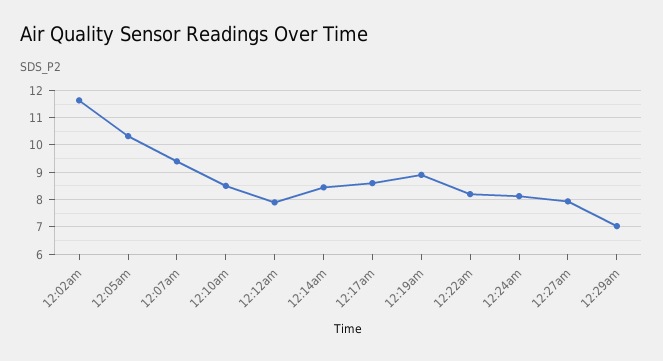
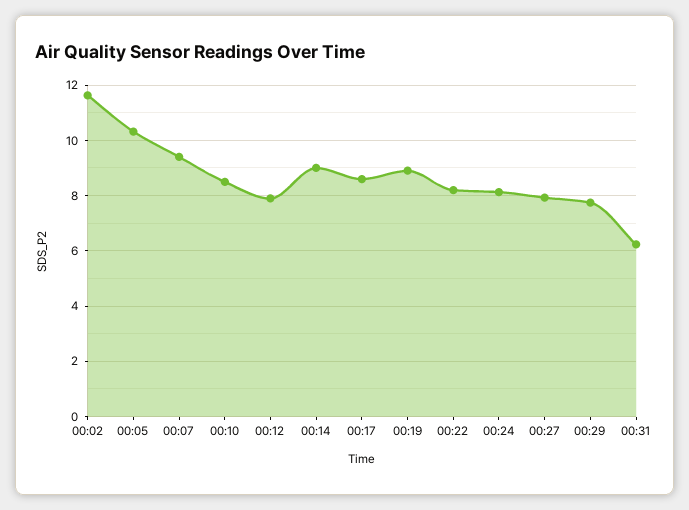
12:14am: 8.5 -> 9
12:29am: 7 -> 7.75
00:31: none -> 6.25

